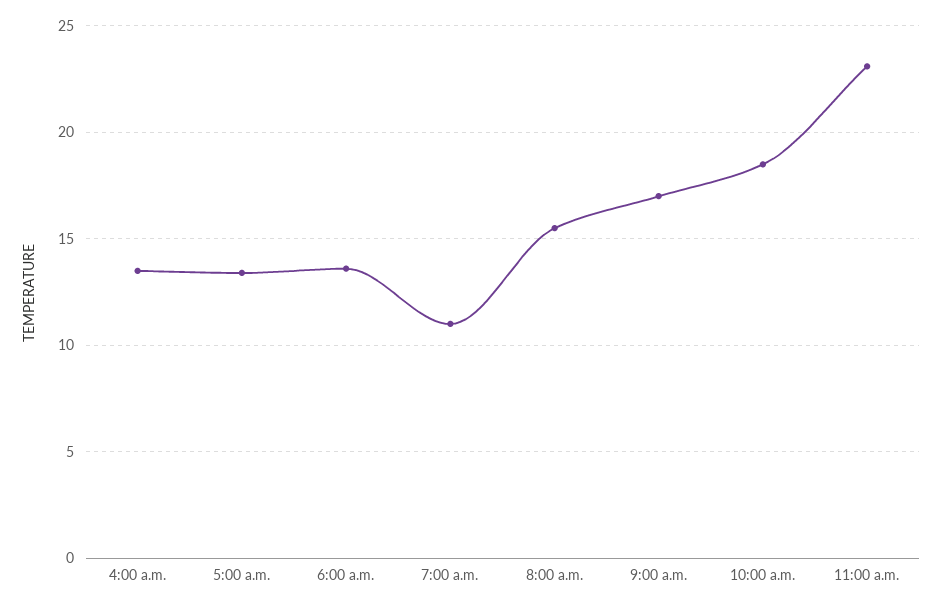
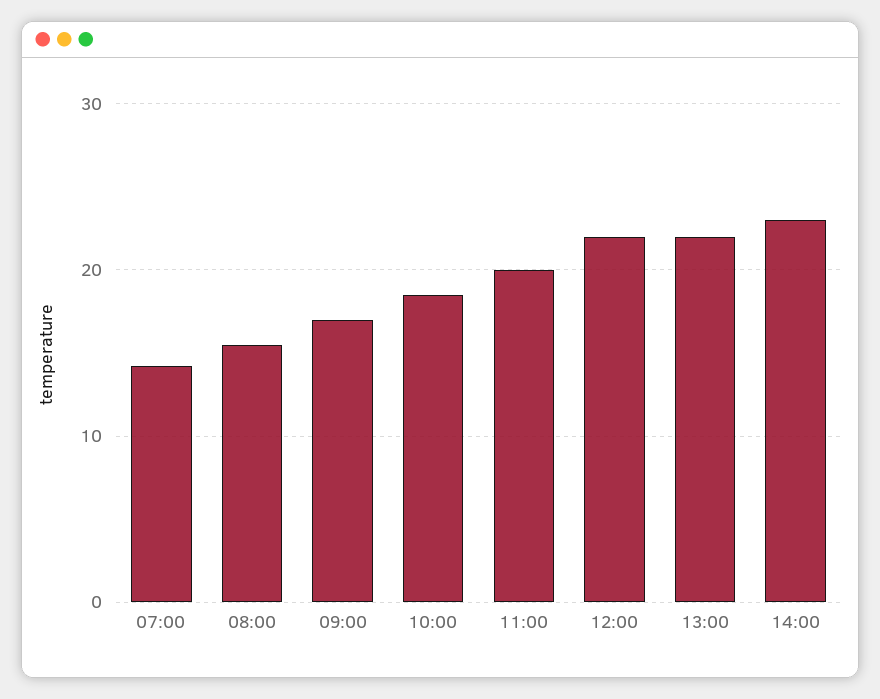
4:00 a.m.: 13.5 -> none
5:00 a.m.: 13.5 -> none
6:00 a.m.: 13.5 -> none
7:00 a.m.: 11 -> 14
11:00 a.m.: 23 -> 20
12:00: none -> 22
13:00: none -> 22
14:00: none -> 23

